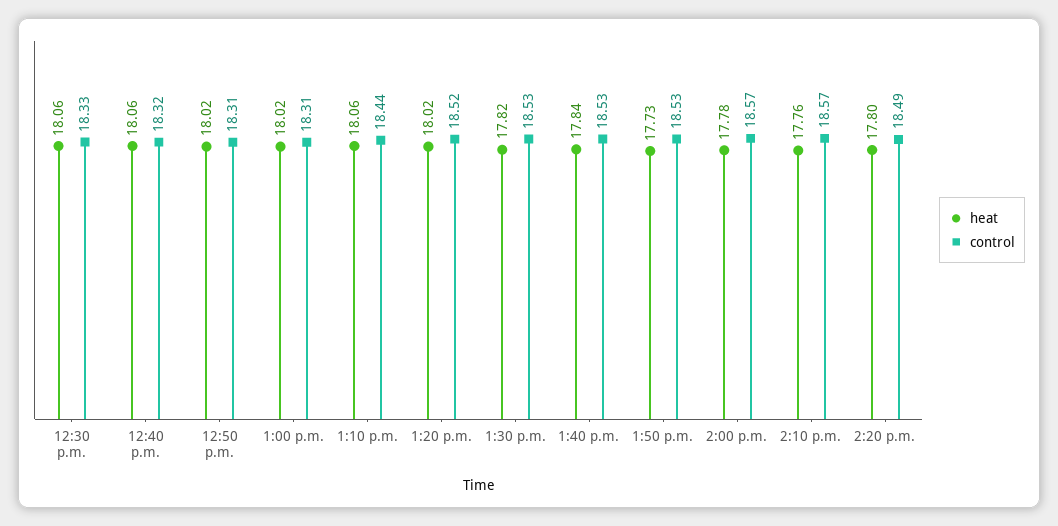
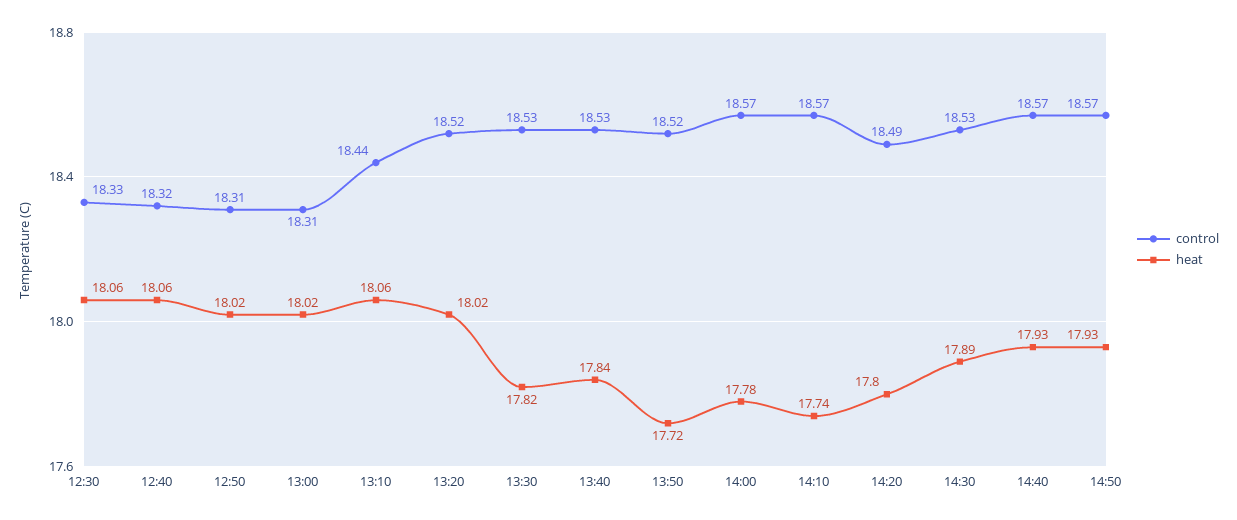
heat, 1:50 p.m.: 17.73 -> 17.72
control, 1:50 p.m.: 18.53 -> 18.52
heat, 2:10 p.m.: 17.76 -> 17.74
control, 14:30: none -> 18.53
heat, 14:30: none -> 17.89
control, 14:40: none -> 18.57
heat, 14:40: none -> 17.93
control, 14:50: none -> 18.57
heat, 14:50: none -> 17.93

